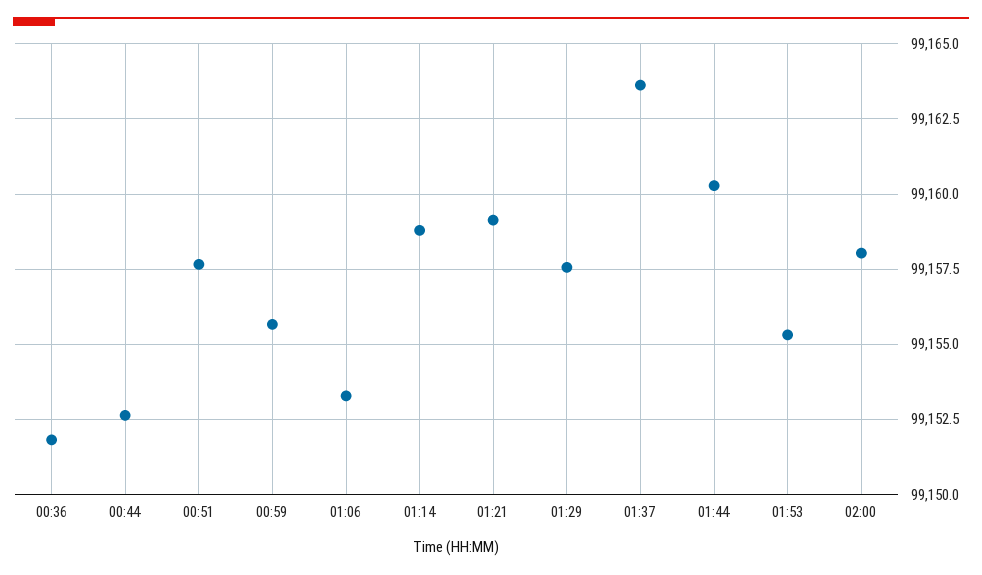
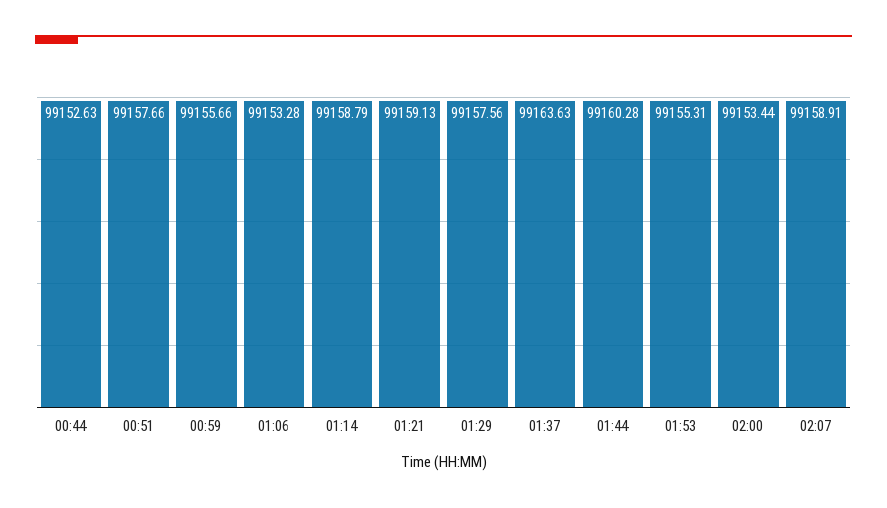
00:36: 99151.75 -> none
02:00: 99158 -> 99153.44
02:07: none -> 99158.91

